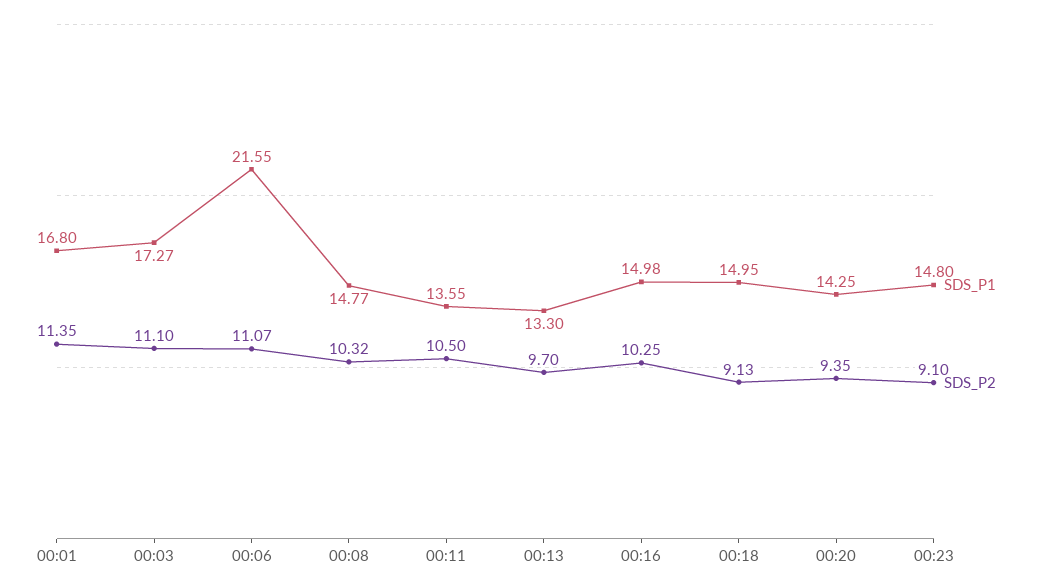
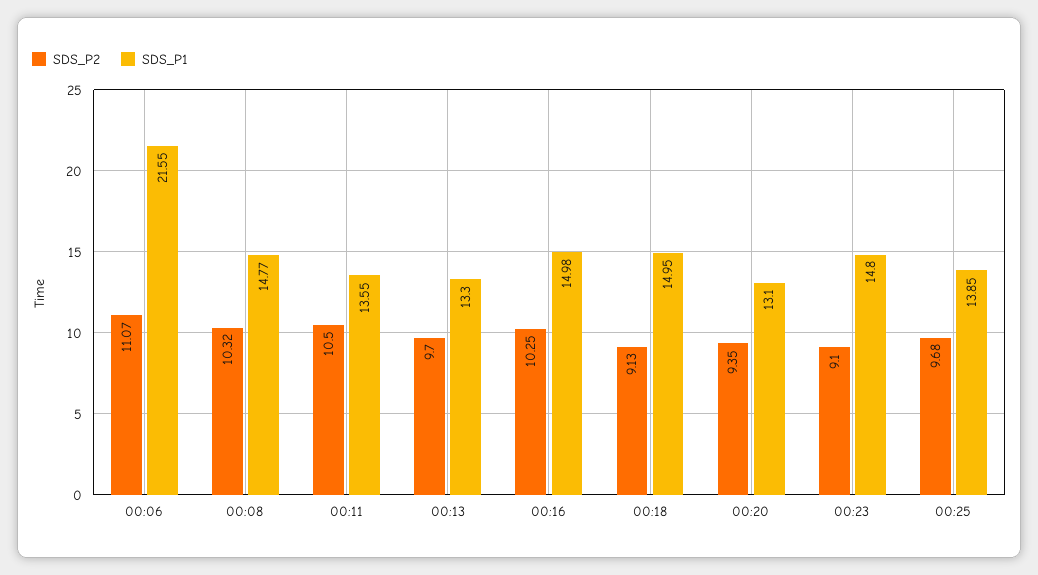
SDS_P1, 00:01: 16.8 -> none
SDS_P2, 00:01: 11.35 -> none
SDS_P1, 00:03: 17.27 -> none
SDS_P2, 00:03: 11.1 -> none
SDS_P1, 00:20: 14.25 -> 13.1
SDS_P2, 00:25: none -> 9.68
SDS_P1, 00:25: none -> 13.85

